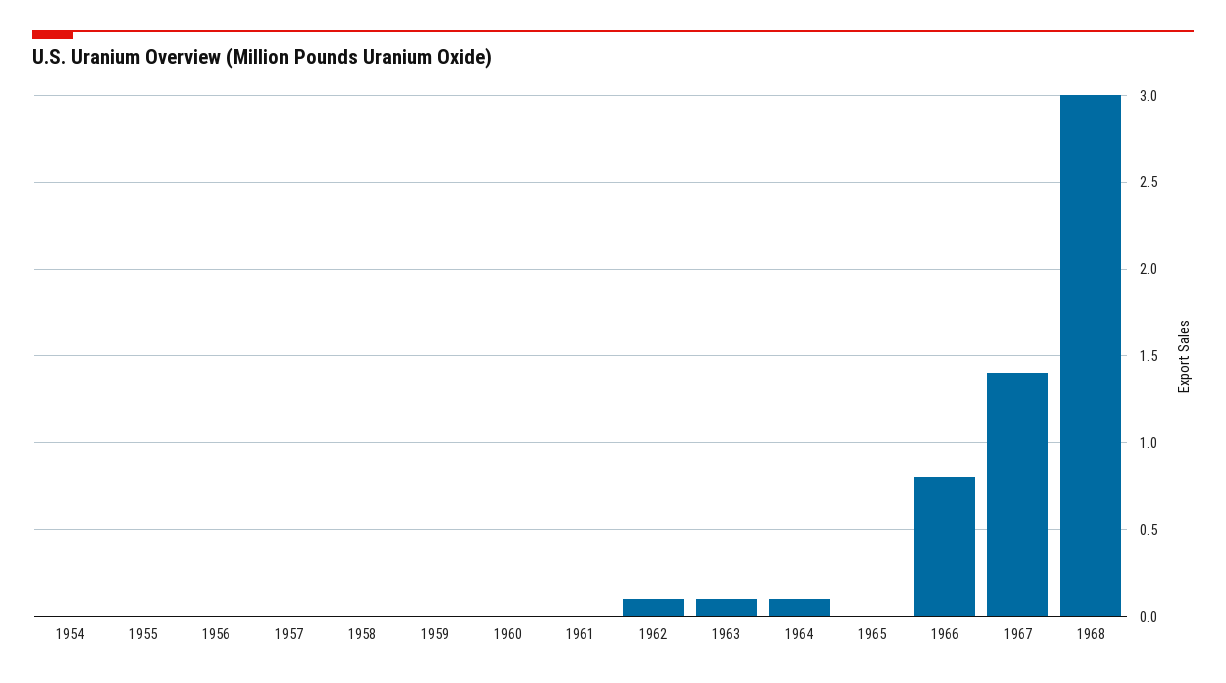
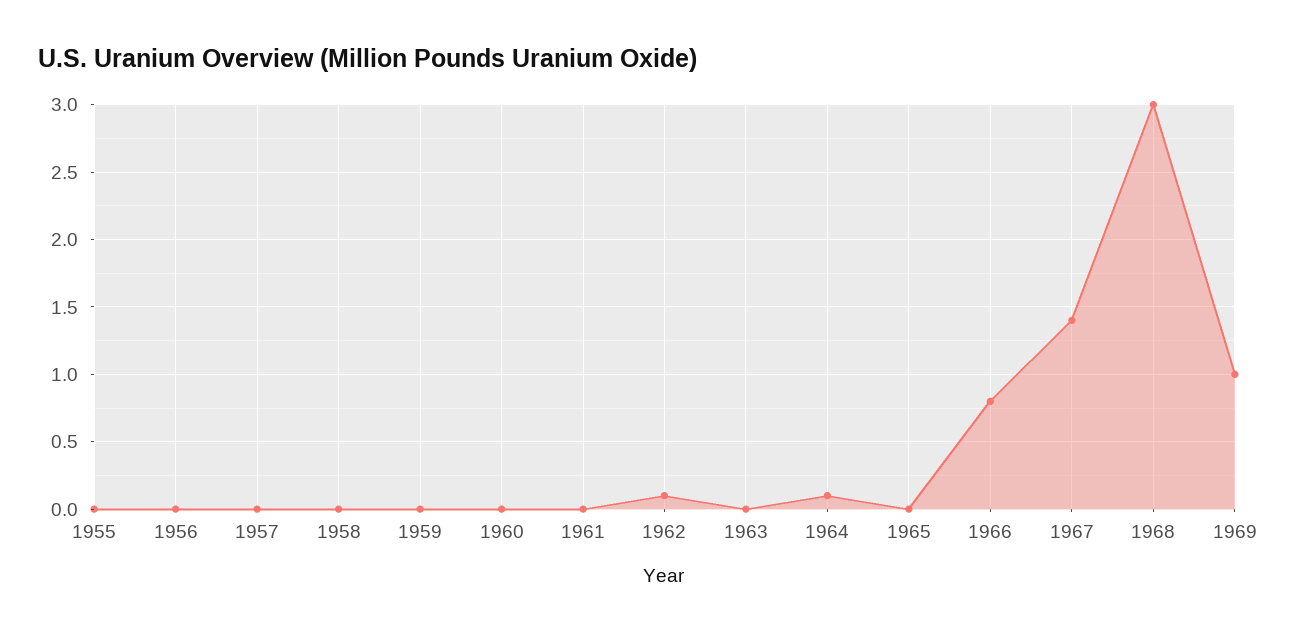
1954: 0 -> none
1963: 0.1 -> 0
1969: none -> 1

